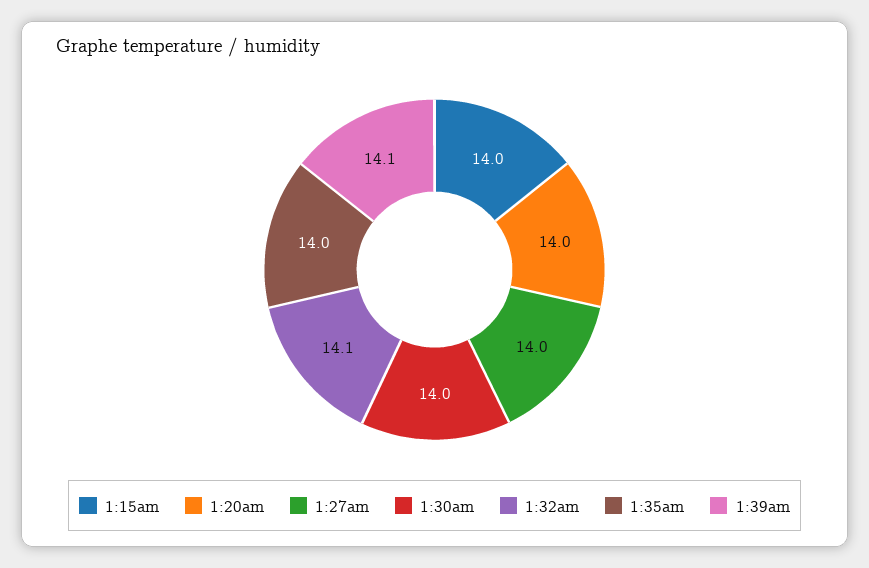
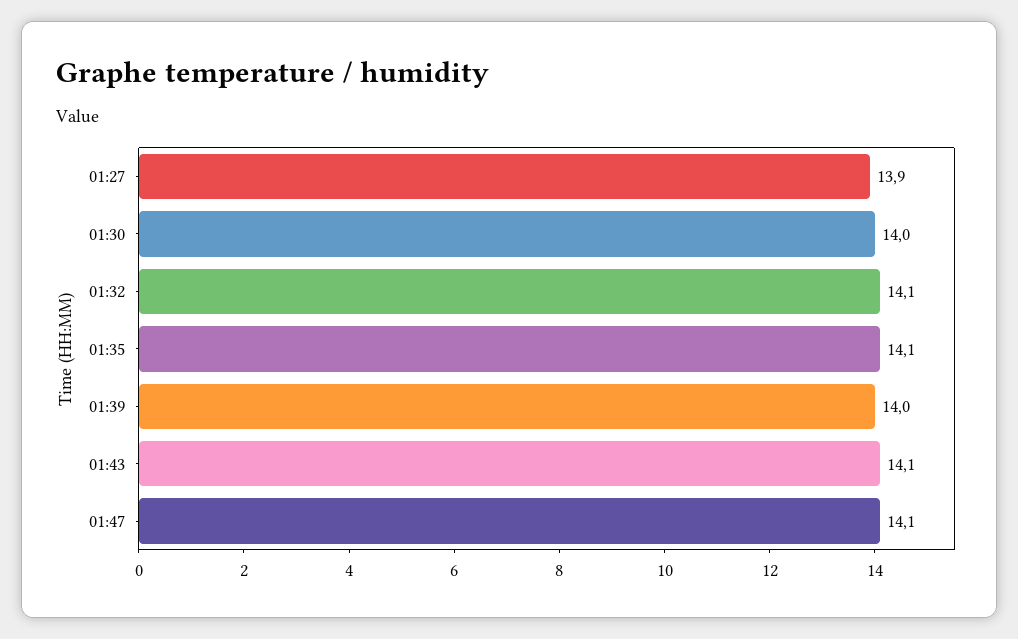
1:15am: 14 -> none
1:20am: 14 -> none
1:27am: 14 -> 13.9
1:35am: 14 -> 14.1
1:39am: 14.1 -> 14
01:43: none -> 14.1
01:47: none -> 14.1

